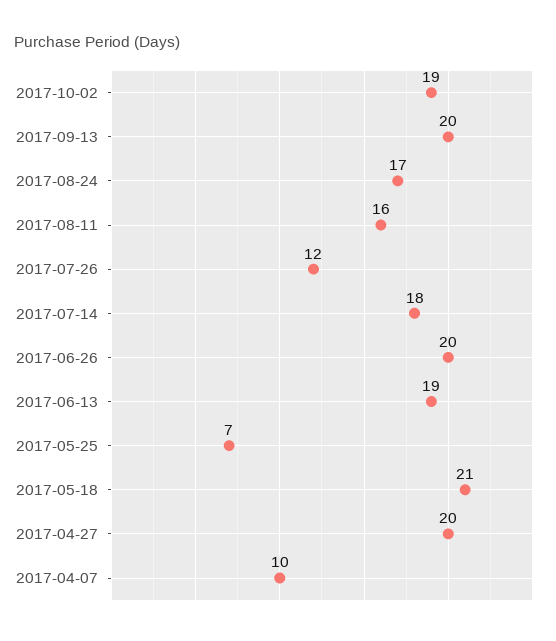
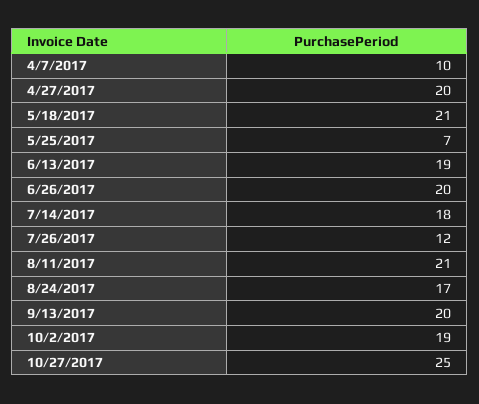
2017-08-11: 16 -> 21
10/27/2017: none -> 25

